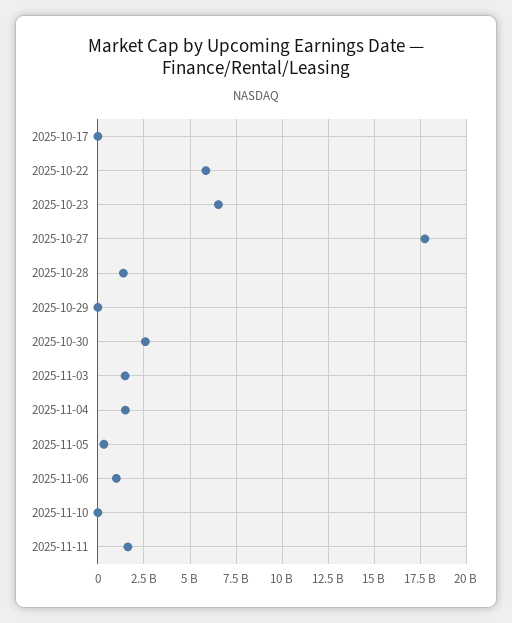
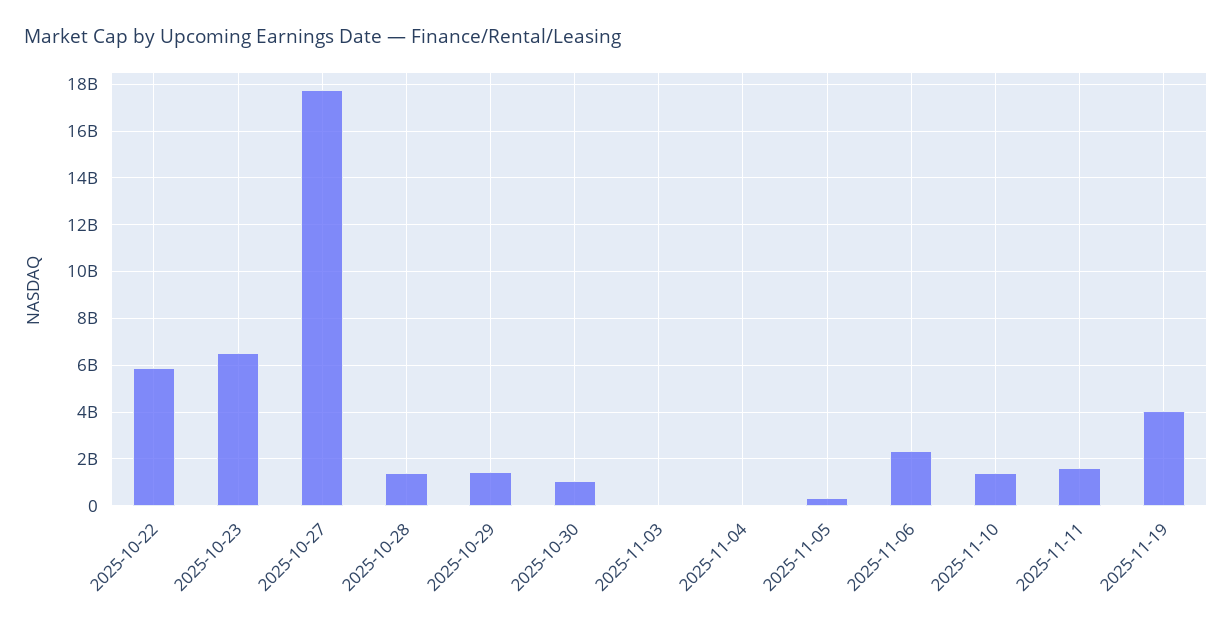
2025-10-17: 0 -> none
2025-10-29: 0 -> 1500000000
2025-10-30: 2500000000 -> 1000000000
2025-11-03: 1500000000 -> 0
2025-11-04: 1500000000 -> 0
2025-11-06: 1000000000 -> 2500000000
2025-11-10: 0 -> 1500000000
2025-11-19: none -> 4000000000

